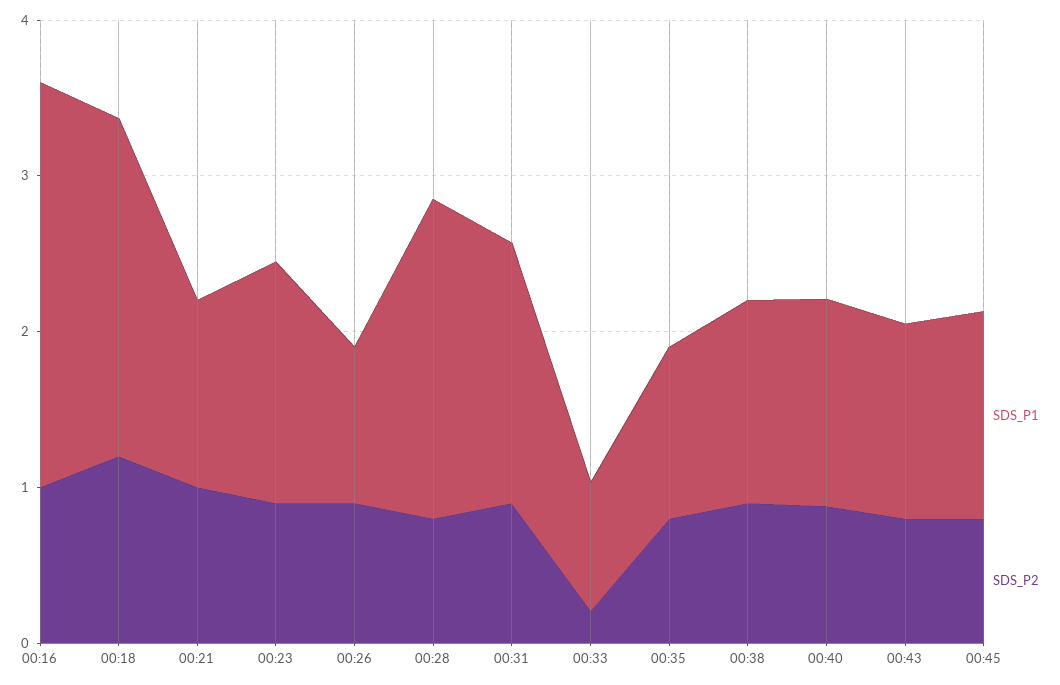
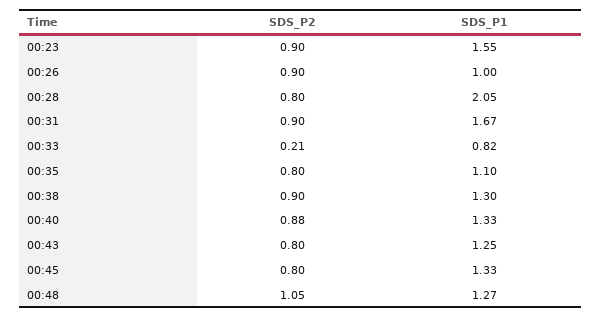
SDS_P1, 00:16: 2.6 -> none
SDS_P2, 00:16: 1 -> none
SDS_P1, 00:18: 2.2 -> none
SDS_P2, 00:18: 1.2 -> none
SDS_P1, 00:21: 1.2 -> none
SDS_P2, 00:21: 1 -> none
SDS_P2, 00:48: none -> 1.05
SDS_P1, 00:48: none -> 1.27

